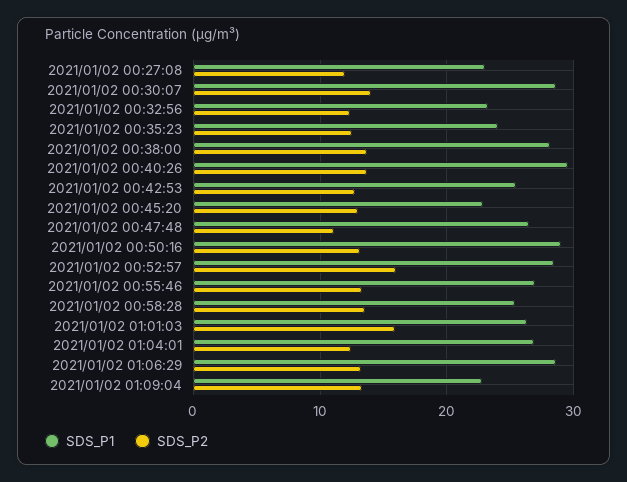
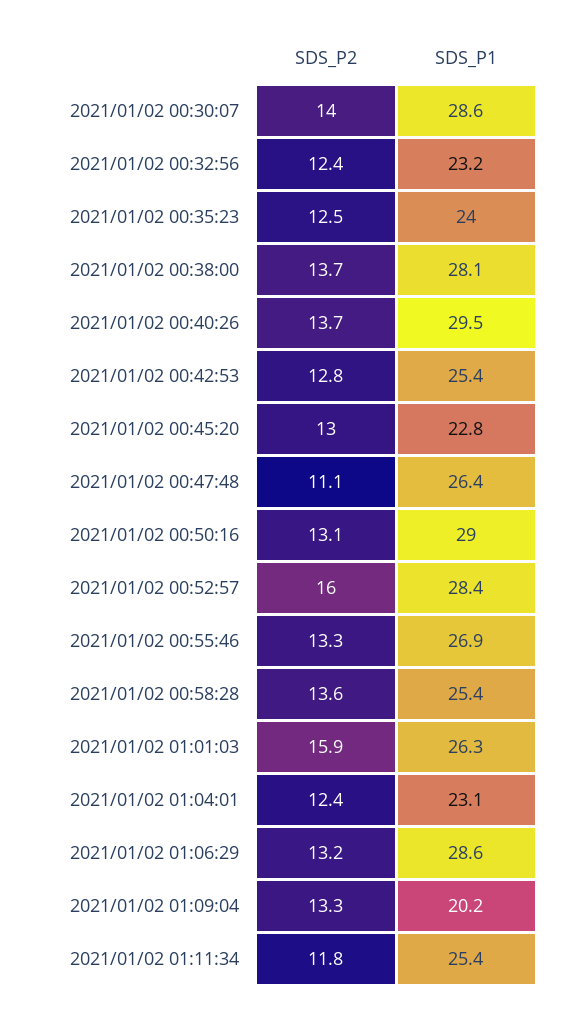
SDS_P1, 2021/01/02 00:27:08: 23 -> none
SDS_P2, 2021/01/02 00:27:08: 12 -> none
SDS_P1, 2021/01/02 01:04:01: 27 -> 23.1
SDS_P1, 2021/01/02 01:09:04: 23 -> 20.2
SDS_P2, 2021/01/02 01:11:34: none -> 11.8
SDS_P1, 2021/01/02 01:11:34: none -> 25.4

